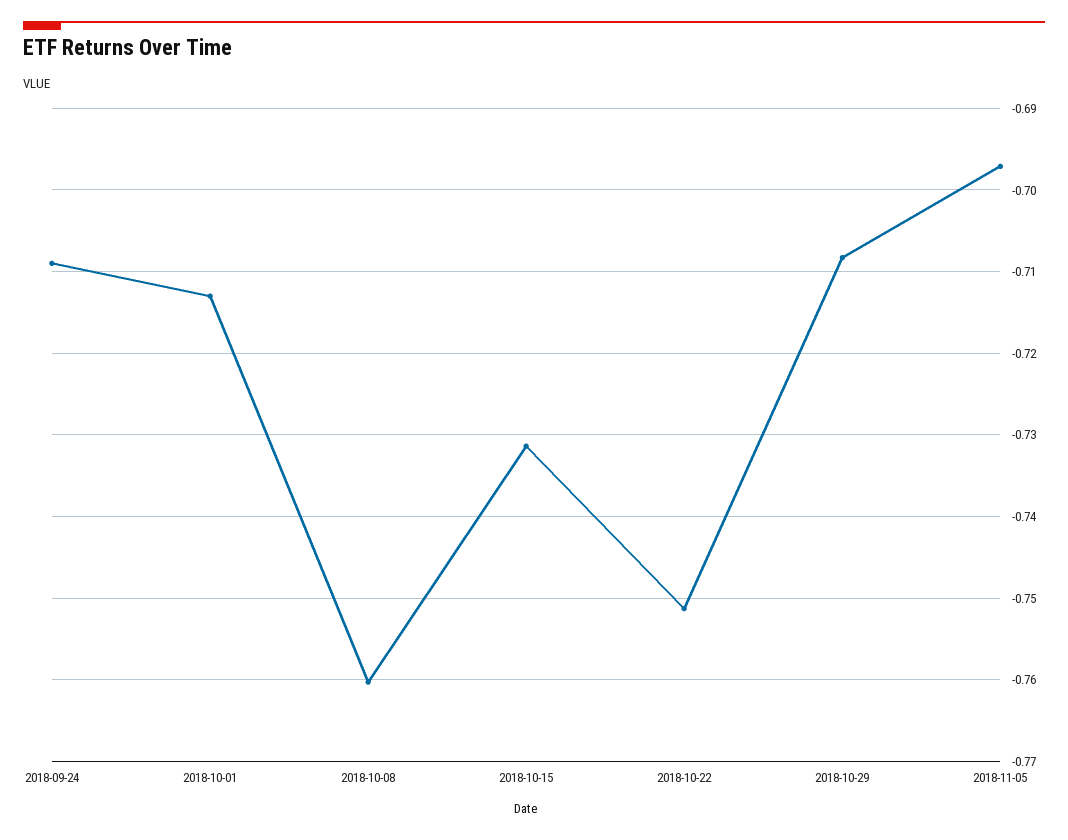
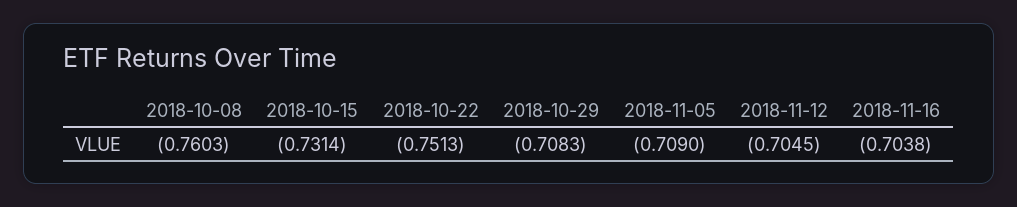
2018-09-24: -0.709 -> none
2018-10-01: -0.713 -> none
2018-11-05: -0.697 -> -0.709
2018-11-12: none -> -0.7045
2018-11-16: none -> -0.7038

